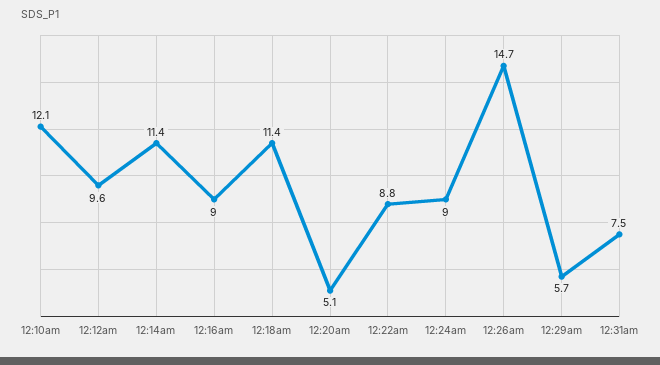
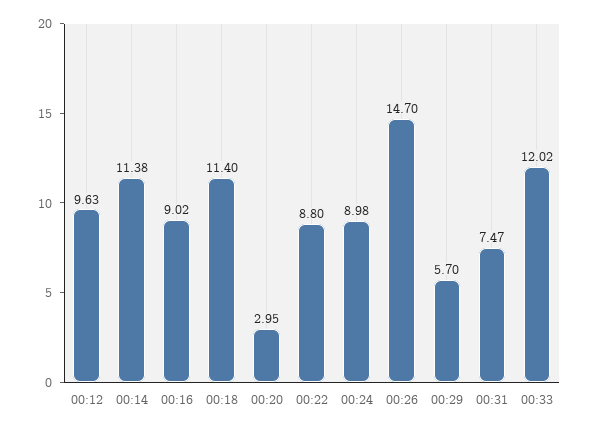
12:10am: 12.1 -> none
12:20am: 5.1 -> 2.95
00:33: none -> 12.02

